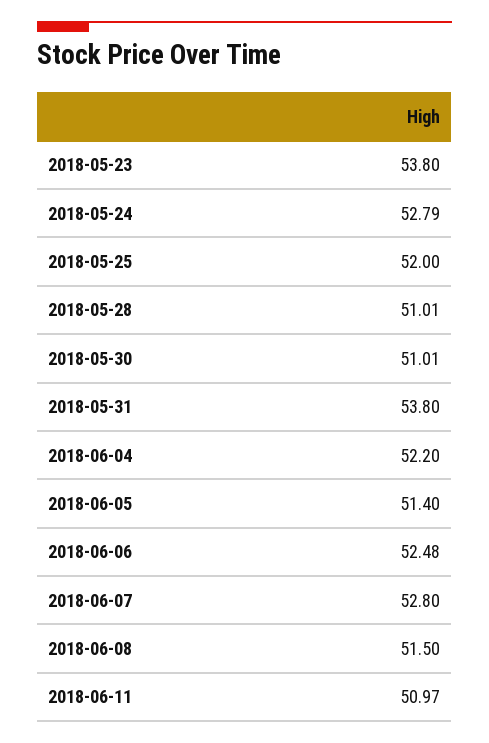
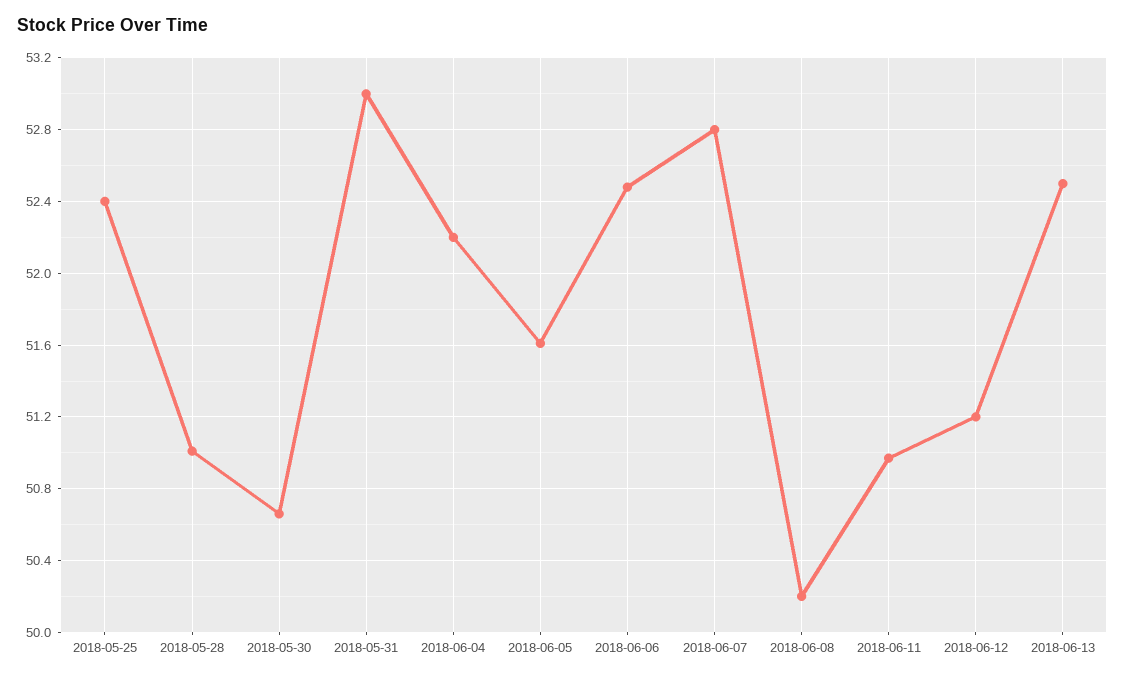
2018-05-23: 53.8 -> none
2018-05-24: 52.79 -> none
2018-05-25: 52 -> 52.4
2018-05-30: 51.01 -> 50.65
2018-05-31: 53.8 -> 53
2018-06-05: 51.4 -> 51.6
2018-06-08: 51.5 -> 50.2
2018-06-12: none -> 51.2
2018-06-13: none -> 52.5

